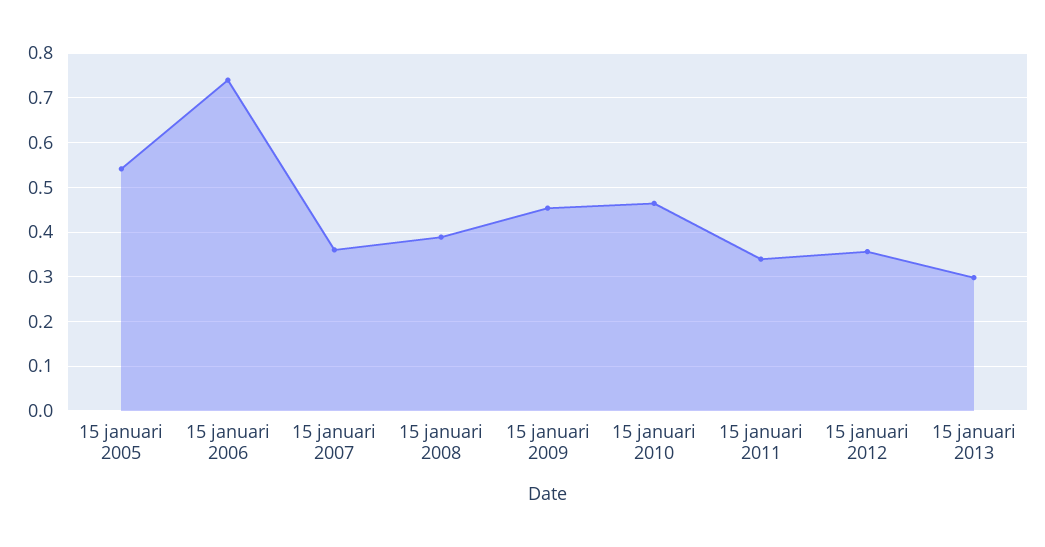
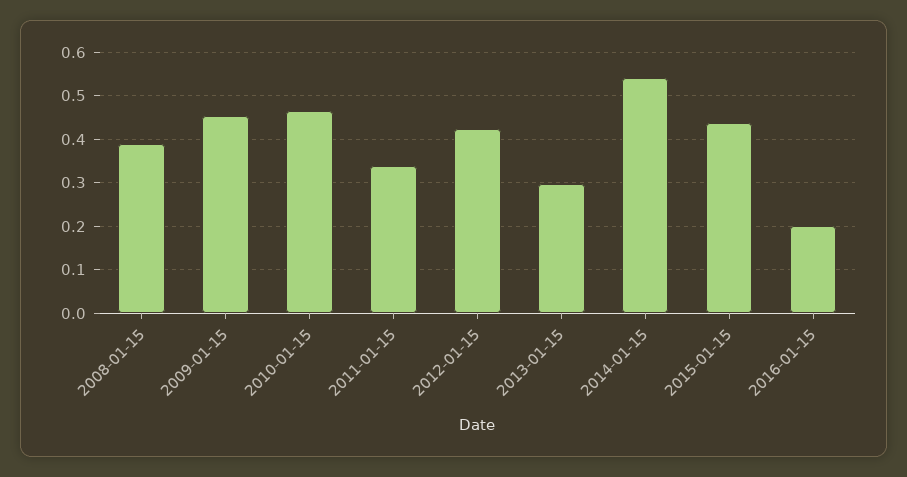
15 januari 2005: 0.54 -> none
15 januari 2006: 0.74 -> none
15 januari 2007: 0.36 -> none
15 januari 2012: 0.36 -> 0.42
2014-01-15: none -> 0.54
2015-01-15: none -> 0.44
2016-01-15: none -> 0.2

